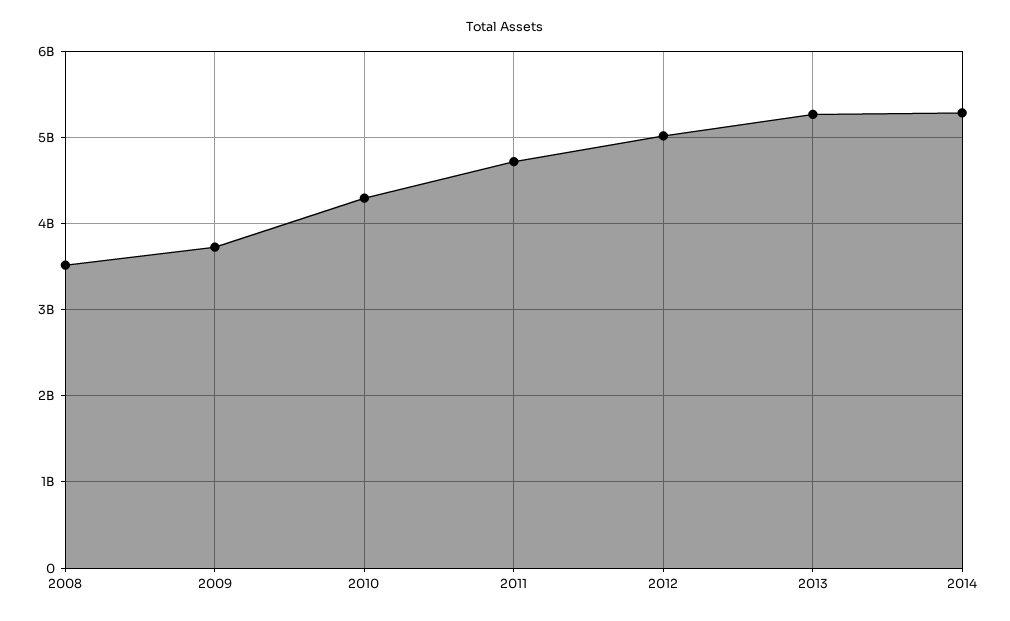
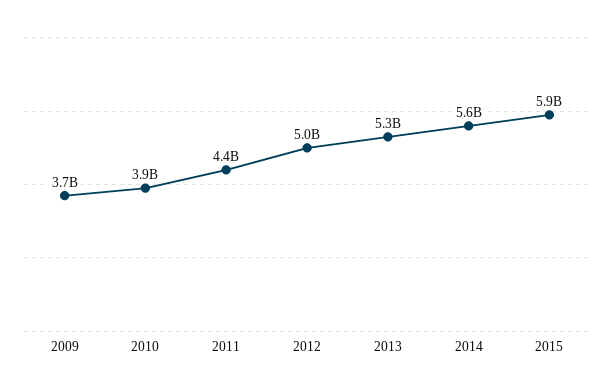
2008: 3500000000 -> none
2010: 4300000000 -> 3900000000
2011: 4700000000 -> 4400000000
2014: 5300000000 -> 5600000000
2015: none -> 5900000000

